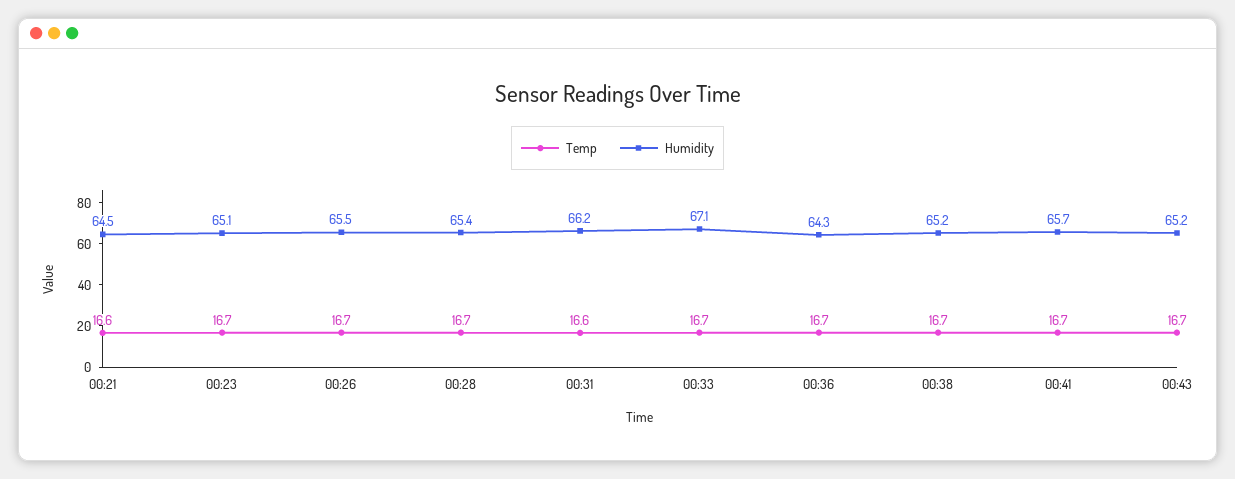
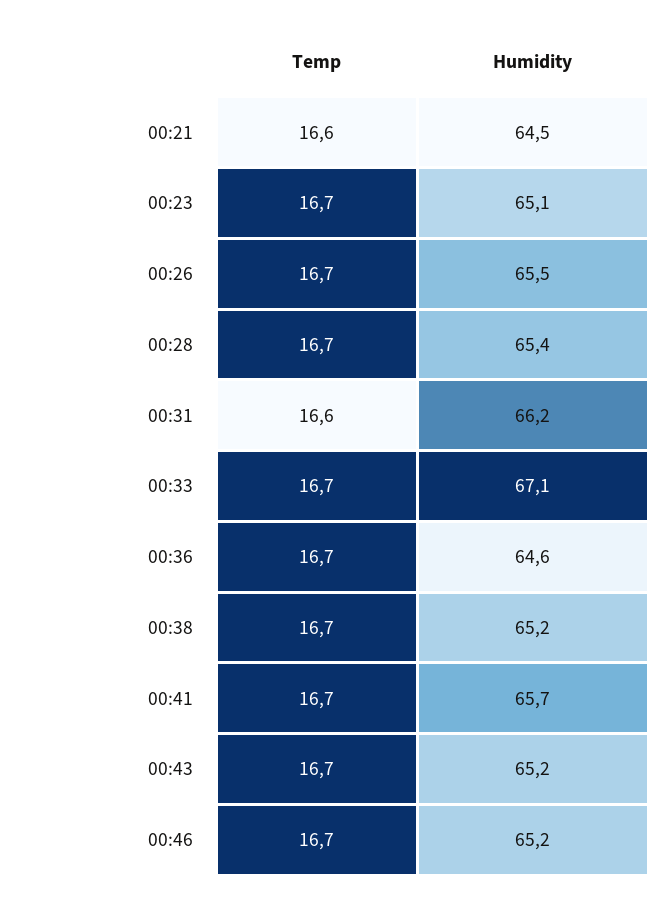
Humidity, 00:36: 64.3 -> 64.6
Temp, 00:46: none -> 16.7
Humidity, 00:46: none -> 65.2

